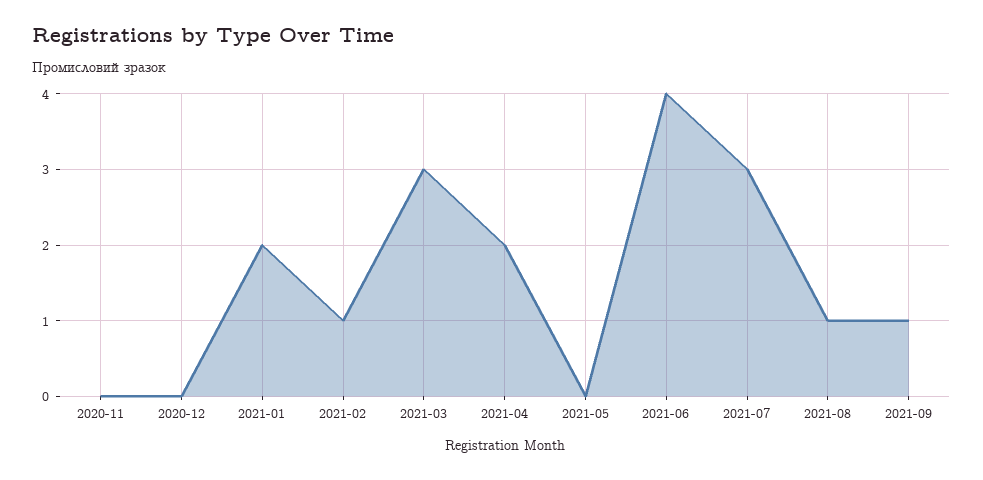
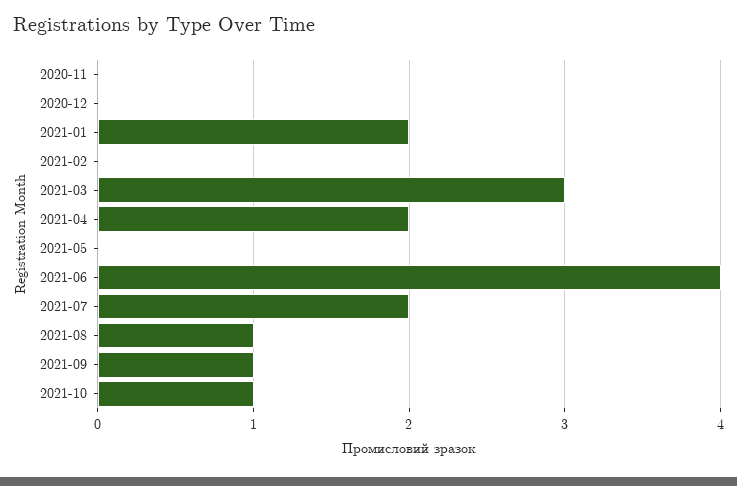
2021-02: 1 -> 0
2021-07: 3 -> 2
2021-10: none -> 1

